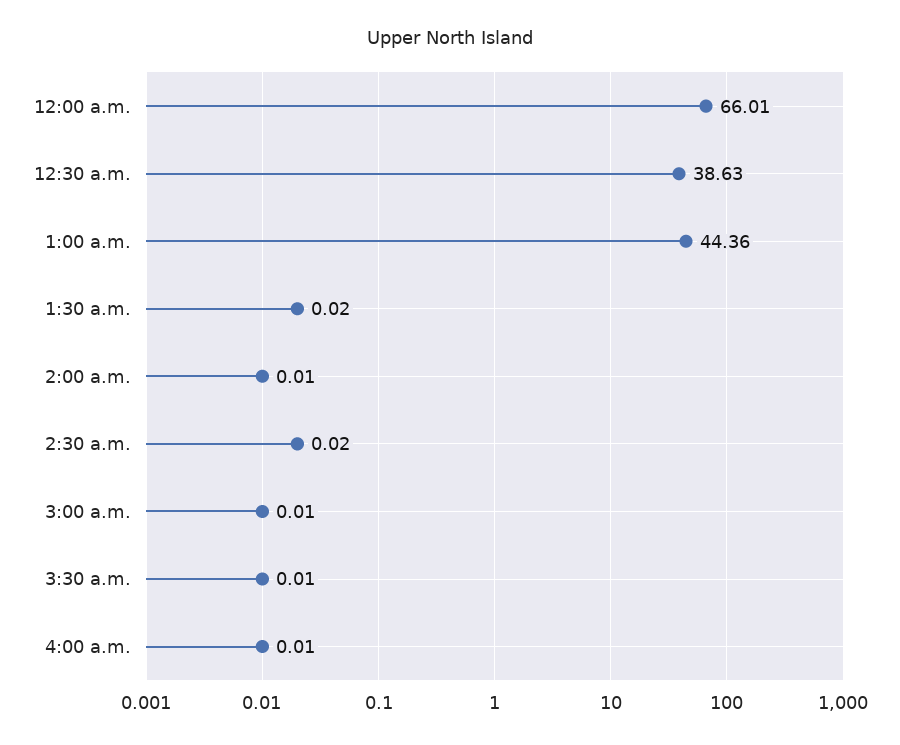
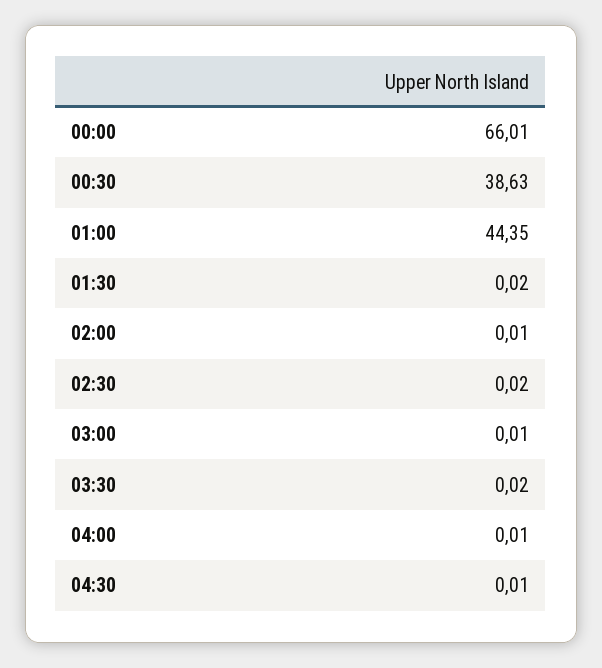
1:00 a.m.: 44.36 -> 44.35
3:30 a.m.: 0.01 -> 0.02
04:30: none -> 0.01

